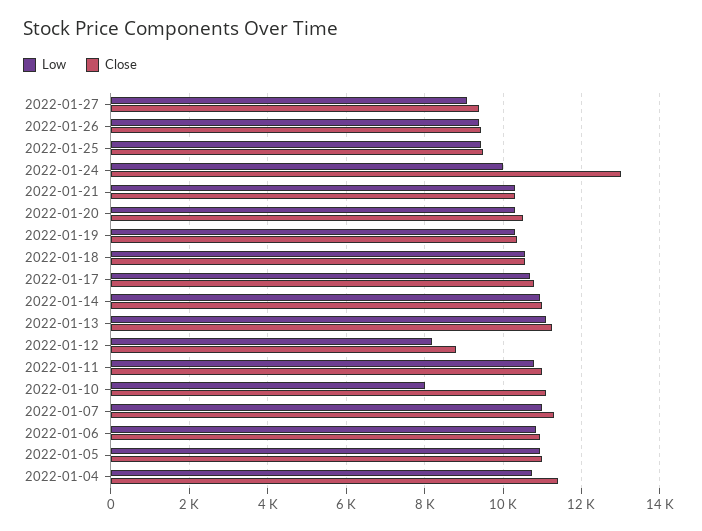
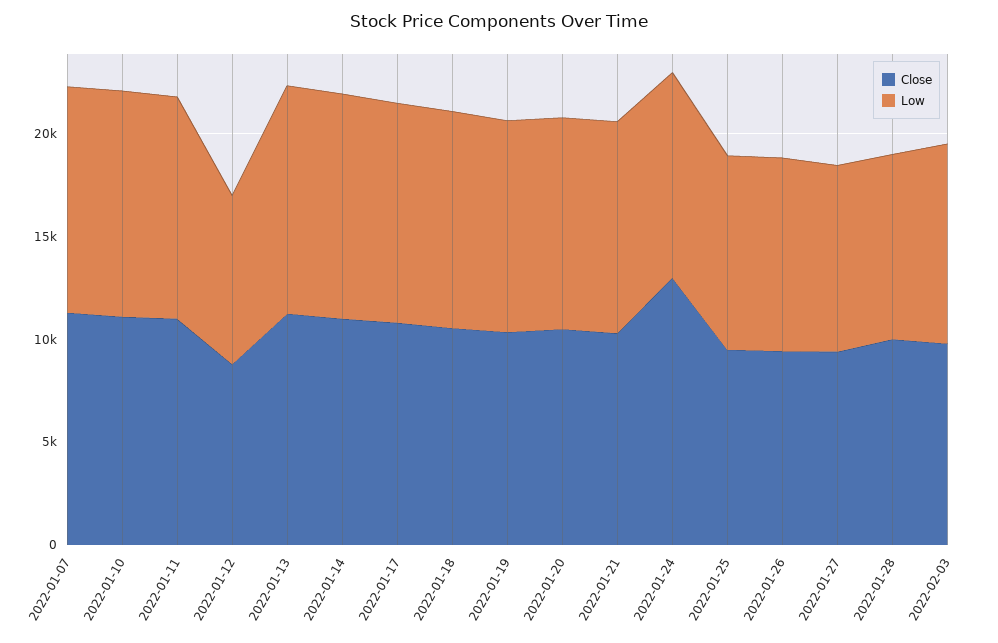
Low, 2022-01-10: 8000 -> 11000
Low, 2022-01-06: 10800 -> none
Close, 2022-01-06: 11000 -> none
Low, 2022-01-05: 11000 -> none
Close, 2022-01-05: 11000 -> none
Low, 2022-01-04: 10800 -> none
Close, 2022-01-04: 11400 -> none
Close, 2022-01-28: none -> 10000
Low, 2022-01-28: none -> 9000
Close, 2022-02-03: none -> 10000
Low, 2022-02-03: none -> 10000

